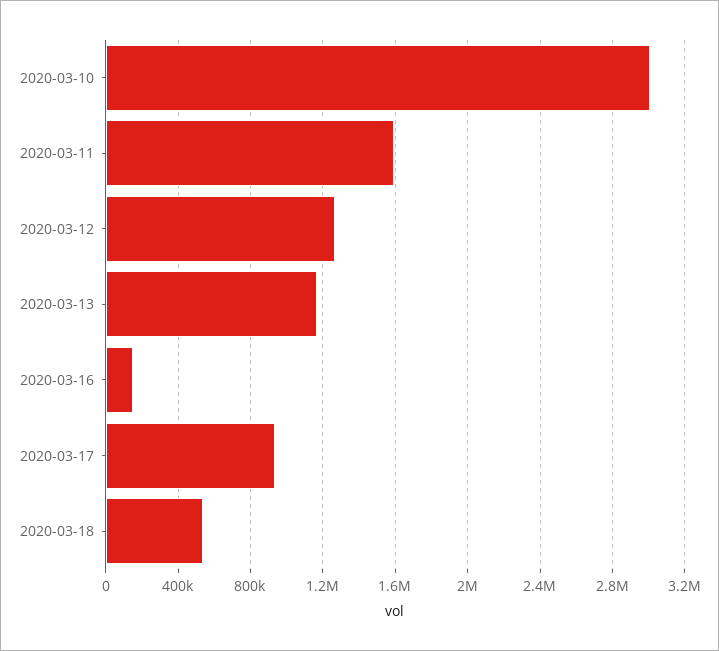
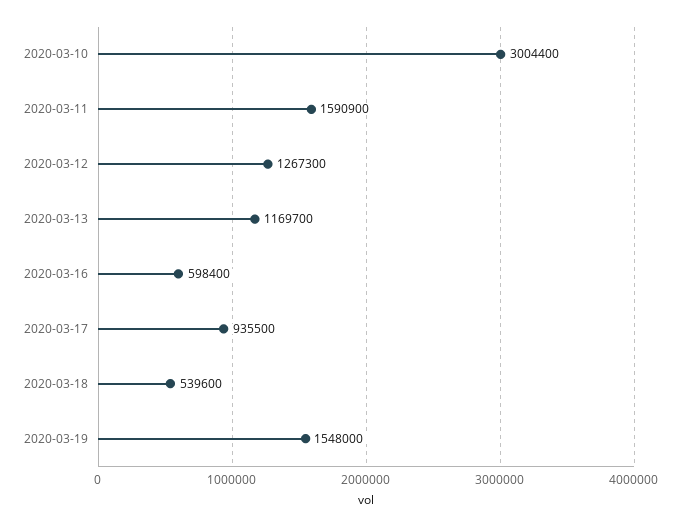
2020-03-16: 150000 -> 598400
2020-03-19: none -> 1548000

